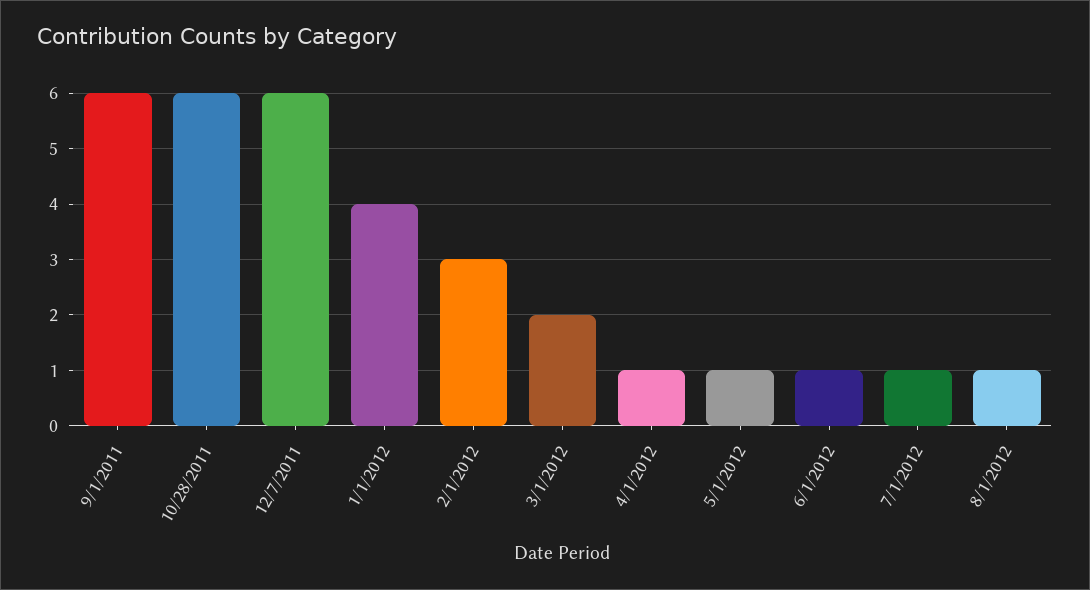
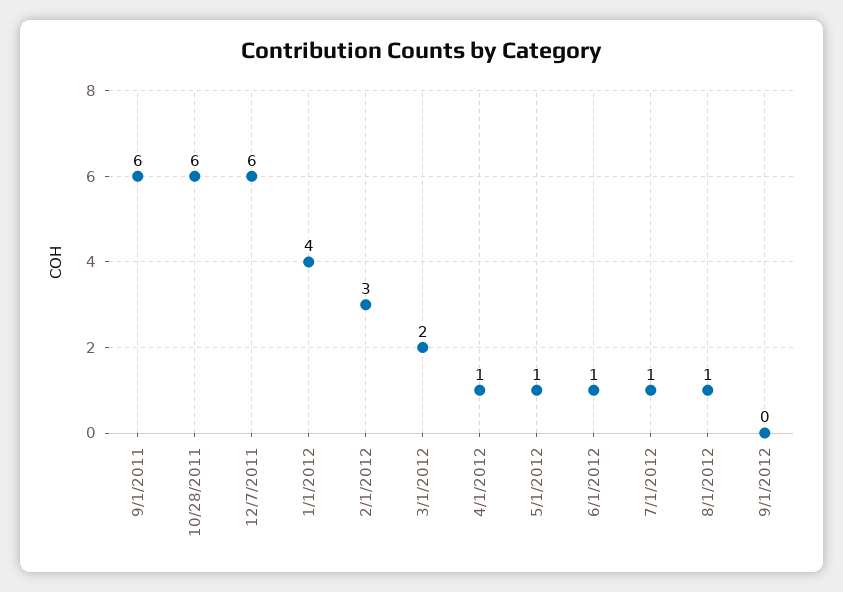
9/1/2012: none -> 0

